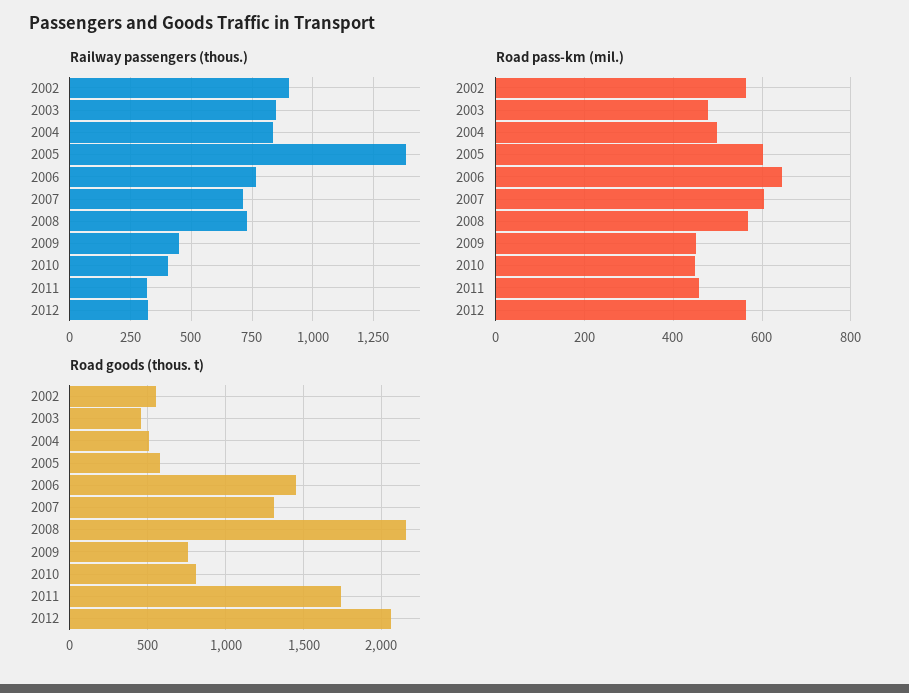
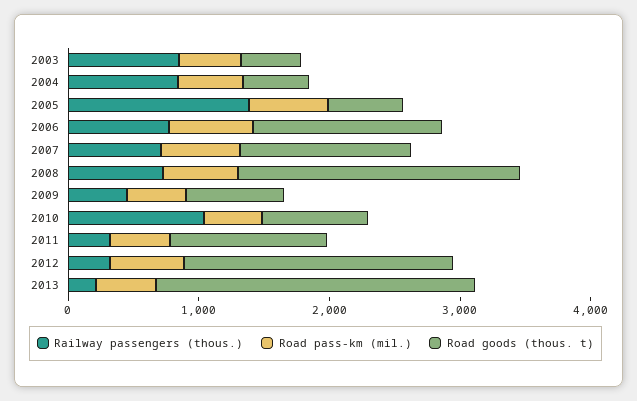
Railway passengers (thous.), 2002: 900 -> none
Railway passengers (thous.), 2010: 400 -> 1000
Road pass-km (mil.), 2002: 560 -> none
Road goods (thous. t), 2002: 550 -> none
Road goods (thous. t), 2011: 1750 -> 1200
Railway passengers (thous.), 2013: none -> 200
Road pass-km (mil.), 2013: none -> 400
Road goods (thous. t), 2013: none -> 2400

